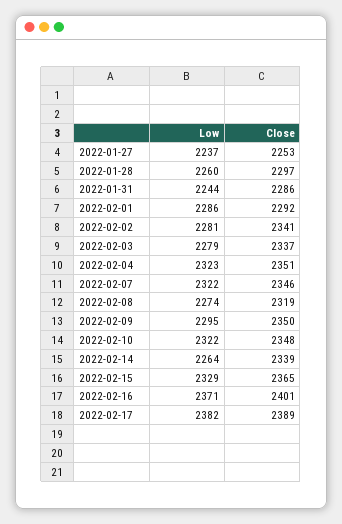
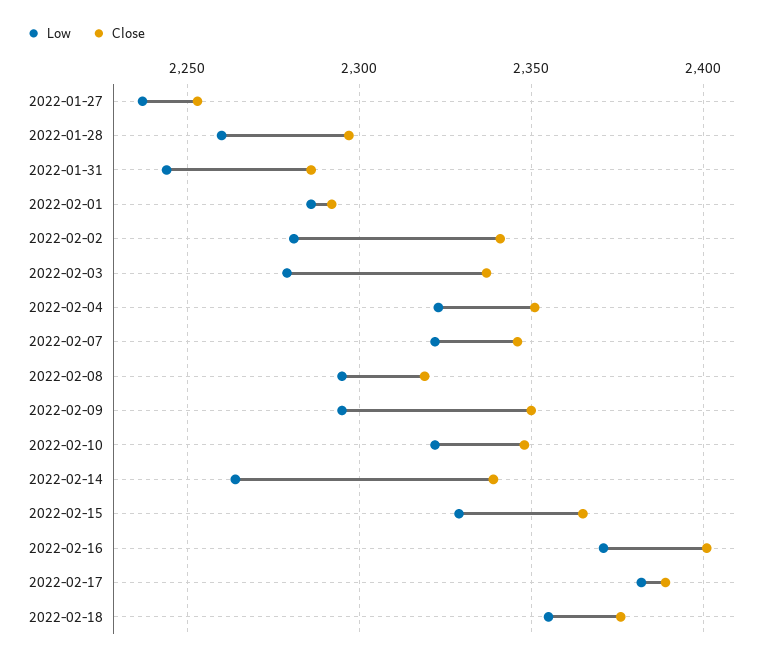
Low, 2022-02-08: 2274 -> 2295
Low, 2022-02-18: none -> 2355
Close, 2022-02-18: none -> 2375

